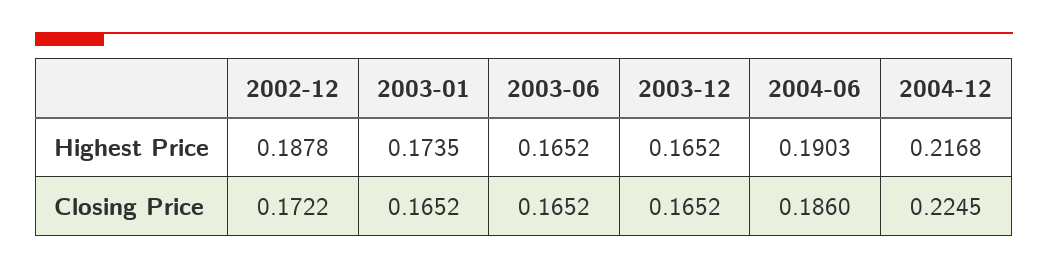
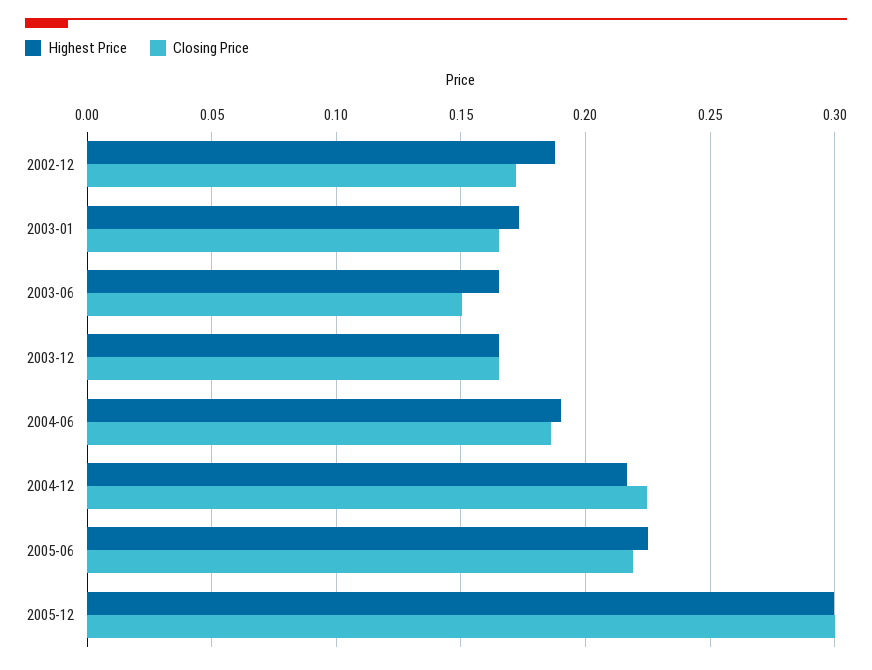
Closing Price, 2003-06: 0.1652 -> 0.15
Highest Price, 2005-06: none -> 0.225
Closing Price, 2005-06: none -> 0.22
Highest Price, 2005-12: none -> 0.3
Closing Price, 2005-12: none -> 0.3

